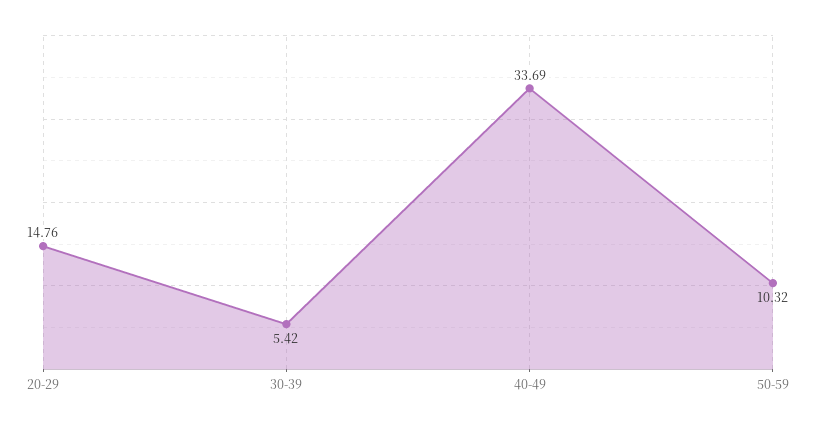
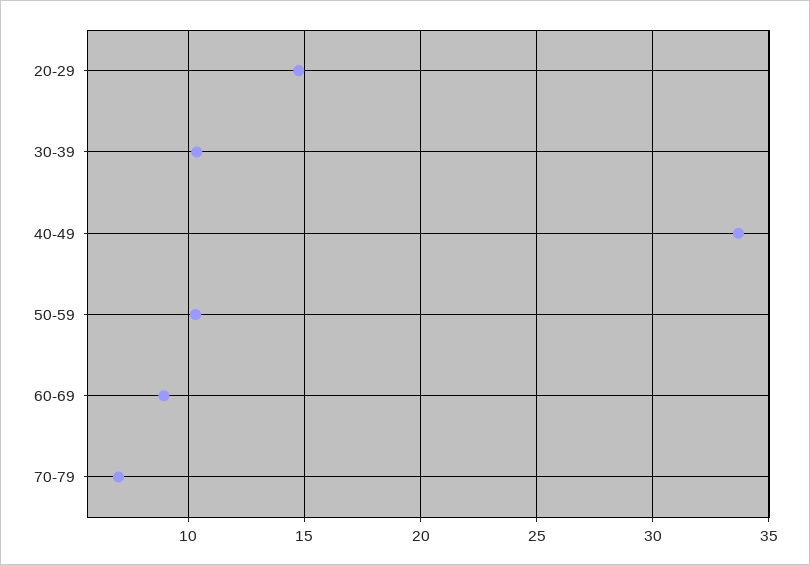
30-39: 5.42 -> 10.5
60-69: none -> 9
70-79: none -> 7

